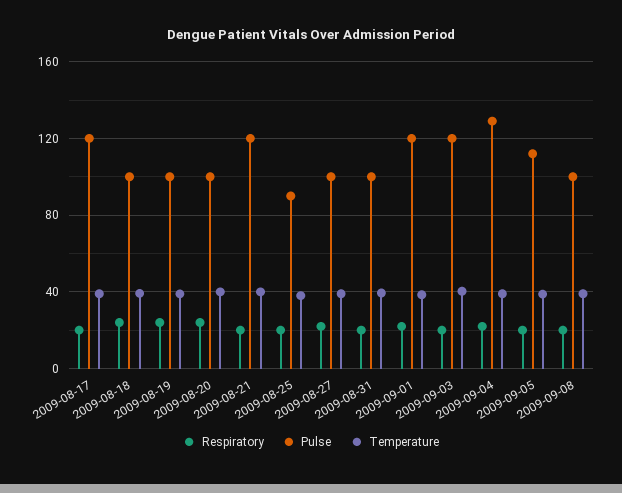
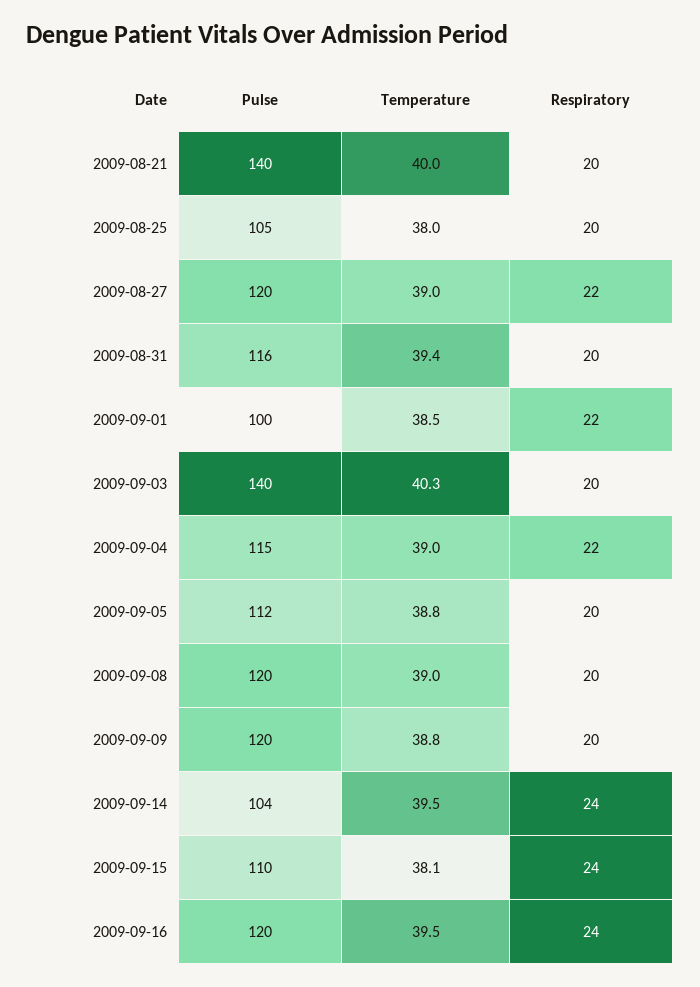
Respiratory, 2009-08-17: 20 -> none
Pulse, 2009-08-17: 120 -> none
Temperature, 2009-08-17: 40 -> none
Respiratory, 2009-08-18: 25 -> none
Pulse, 2009-08-18: 100 -> none
Temperature, 2009-08-18: 40 -> none
Respiratory, 2009-08-19: 25 -> none
Pulse, 2009-08-19: 100 -> none
Temperature, 2009-08-19: 40 -> none
Respiratory, 2009-08-20: 25 -> none
Pulse, 2009-08-20: 100 -> none
Temperature, 2009-08-20: 40 -> none
Pulse, 2009-08-21: 120 -> 140
Pulse, 2009-08-25: 90 -> 105
Pulse, 2009-08-27: 100 -> 120
Pulse, 2009-08-31: 100 -> 116
Pulse, 2009-09-01: 120 -> 100
Pulse, 2009-09-03: 120 -> 140
Pulse, 2009-09-04: 130 -> 115
Pulse, 2009-09-08: 100 -> 120
Pulse, 2009-09-09: none -> 120
Temperature, 2009-09-09: none -> 38.8
Respiratory, 2009-09-09: none -> 20
Pulse, 2009-09-14: none -> 104
Temperature, 2009-09-14: none -> 39.5
Respiratory, 2009-09-14: none -> 24
Pulse, 2009-09-15: none -> 110
Temperature, 2009-09-15: none -> 38.1
Respiratory, 2009-09-15: none -> 24
Pulse, 2009-09-16: none -> 120
Temperature, 2009-09-16: none -> 39.5
Respiratory, 2009-09-16: none -> 24

